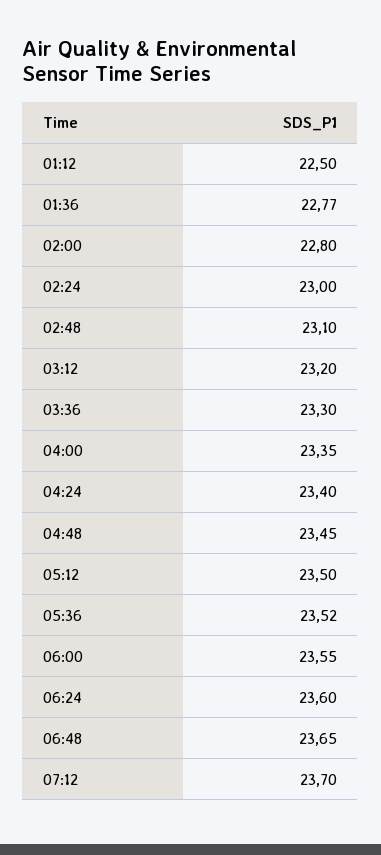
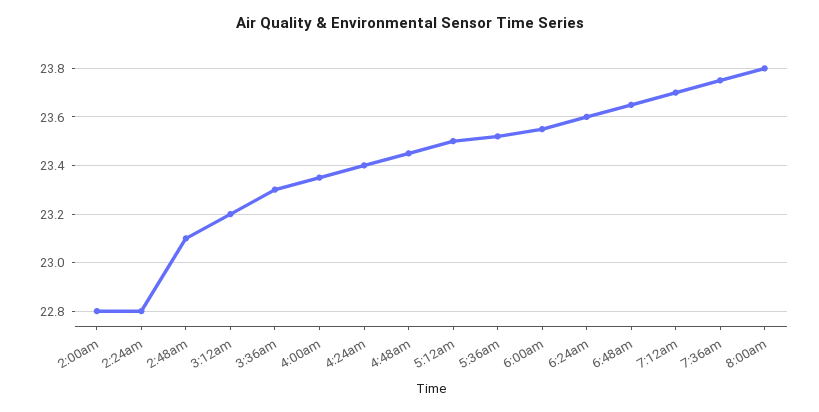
01:12: 22.5 -> none
01:36: 22.77 -> none
02:24: 23 -> 22.8
7:36am: none -> 23.75
8:00am: none -> 23.8

